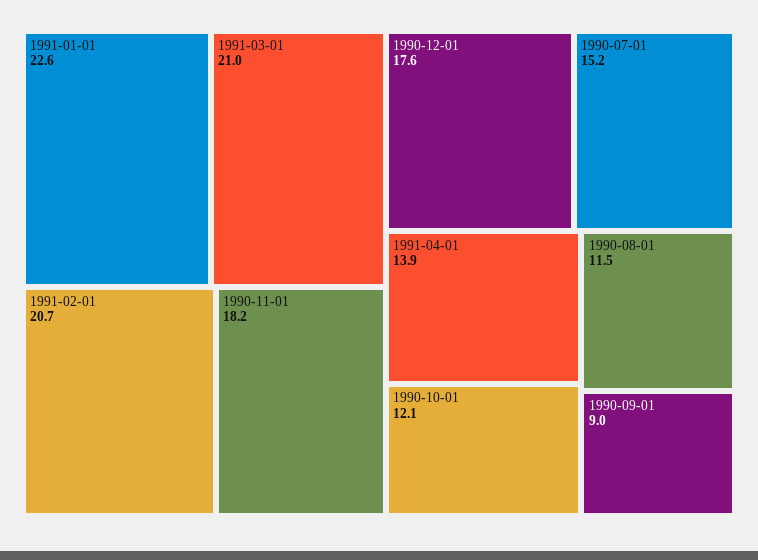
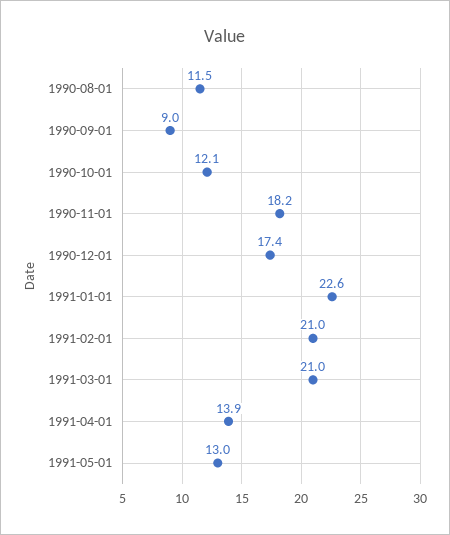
1991-02-01: 20.7 -> 21
1990-12-01: 17.6 -> 17.4
1990-07-01: 15.2 -> none
1991-05-01: none -> 13

